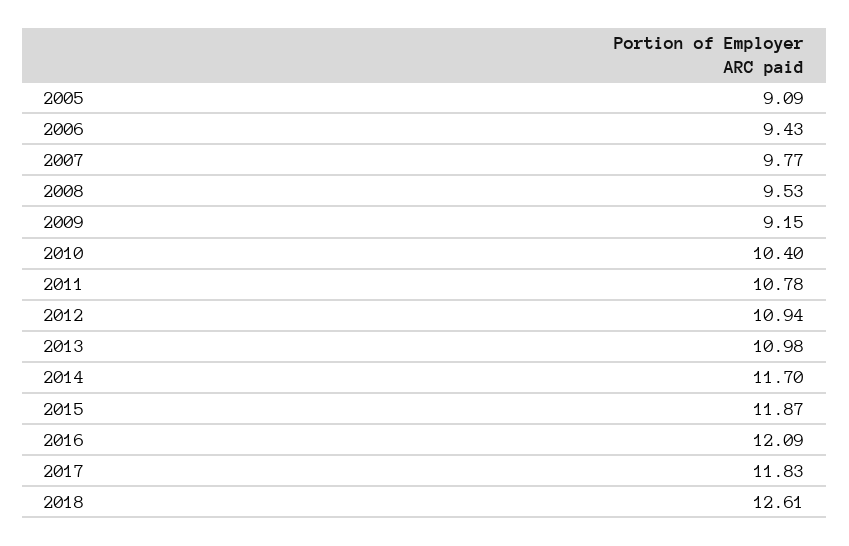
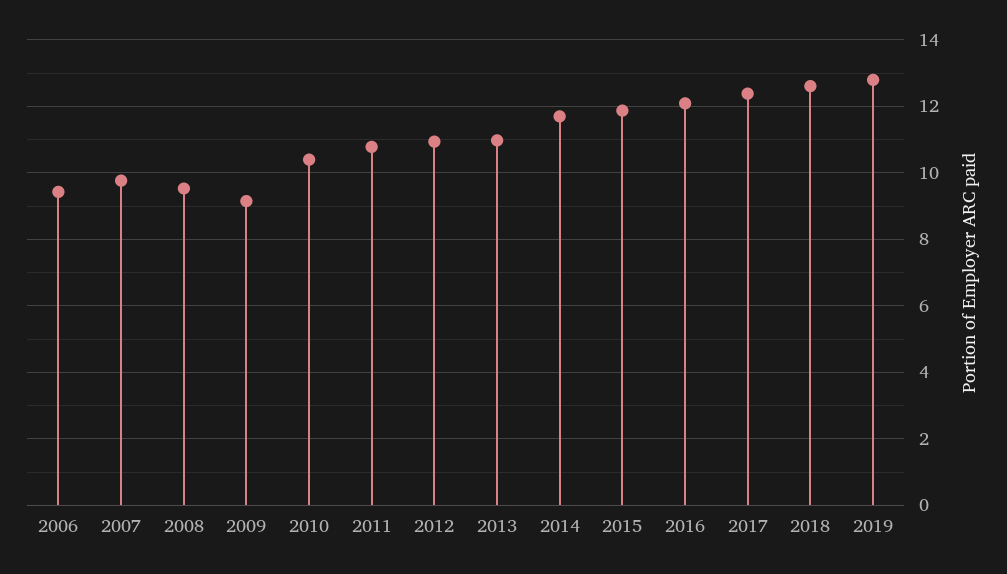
2005: 9.09 -> none
2017: 11.83 -> 12.4
2019: none -> 12.8

